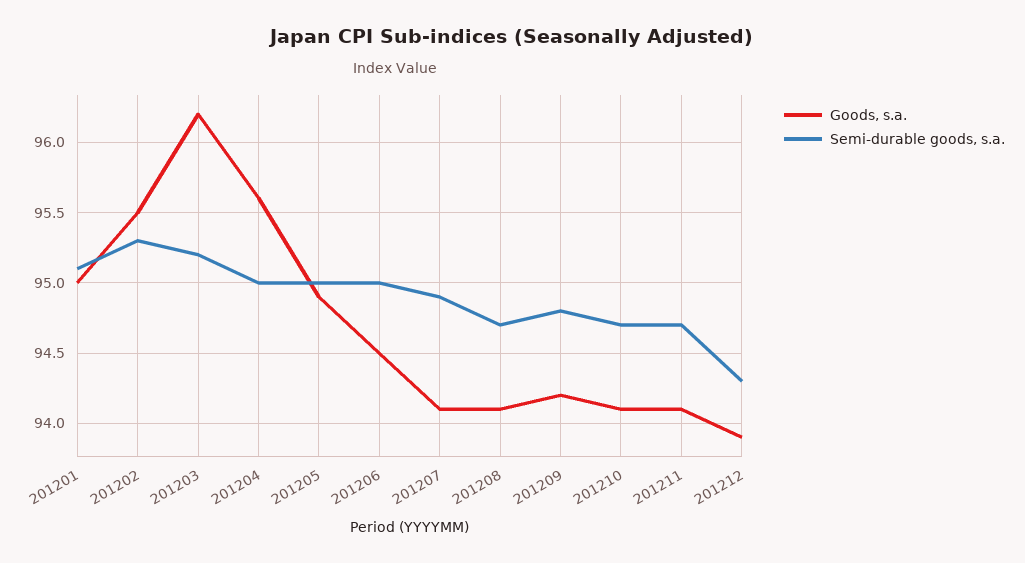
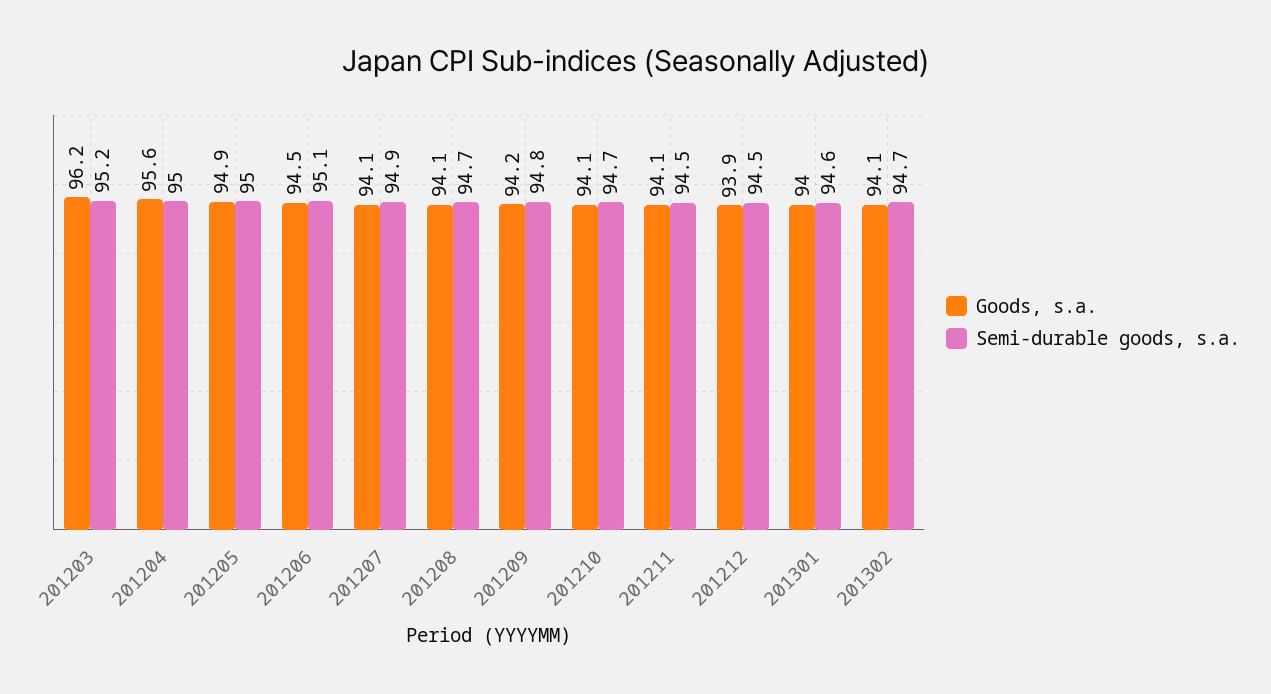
Goods, s.a., 201201: 95 -> none
Semi-durable goods, s.a., 201201: 95.1 -> none
Goods, s.a., 201202: 95.5 -> none
Semi-durable goods, s.a., 201202: 95.3 -> none
Semi-durable goods, s.a., 201206: 95 -> 95.1
Semi-durable goods, s.a., 201211: 94.7 -> 94.5
Semi-durable goods, s.a., 201212: 94.3 -> 94.5
Goods, s.a., 201301: none -> 94
Semi-durable goods, s.a., 201301: none -> 94.6
Goods, s.a., 201302: none -> 94.1
Semi-durable goods, s.a., 201302: none -> 94.7

